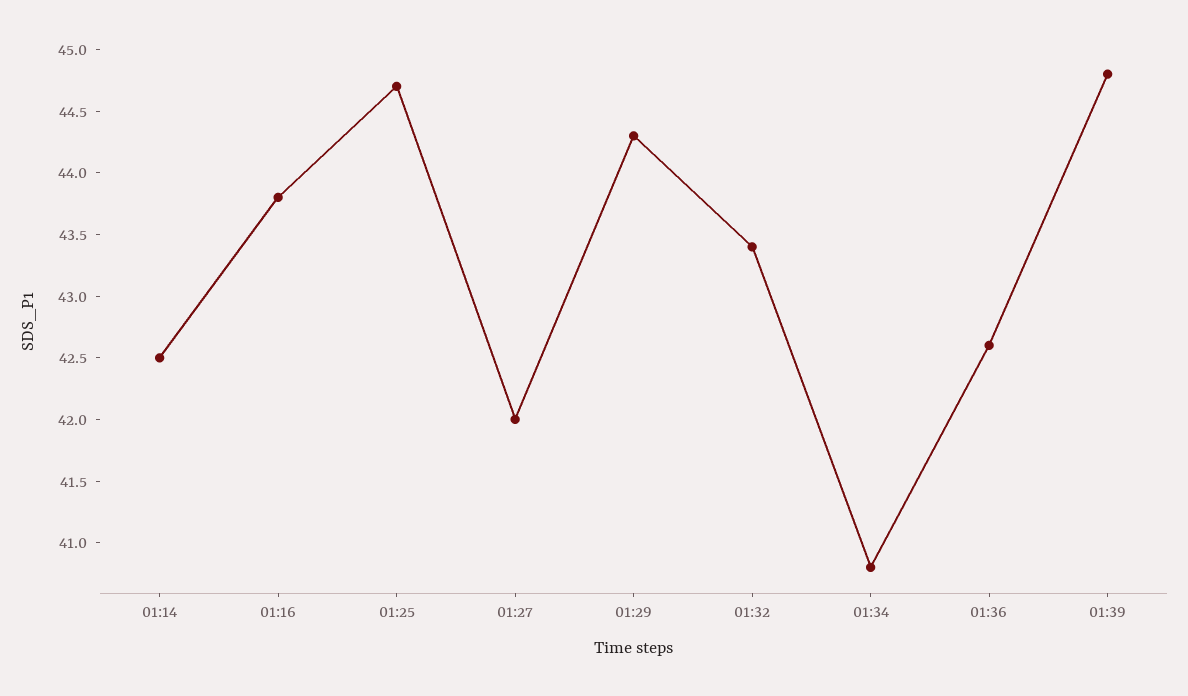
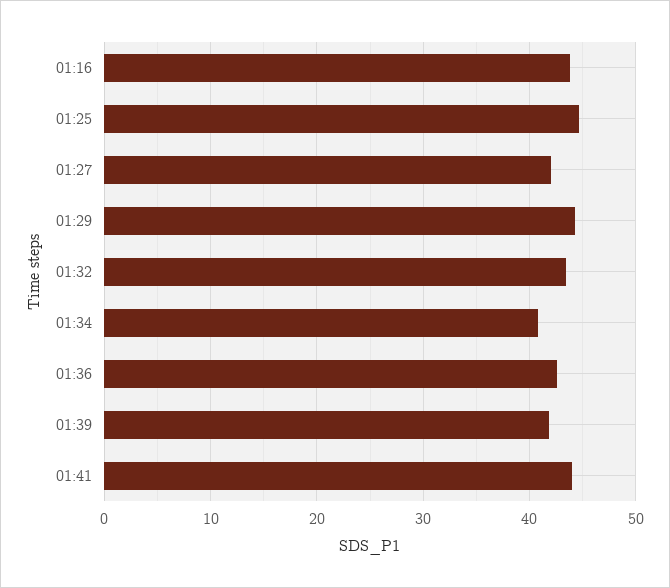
01:14: 42.5 -> none
01:39: 44.8 -> 42
01:41: none -> 44

